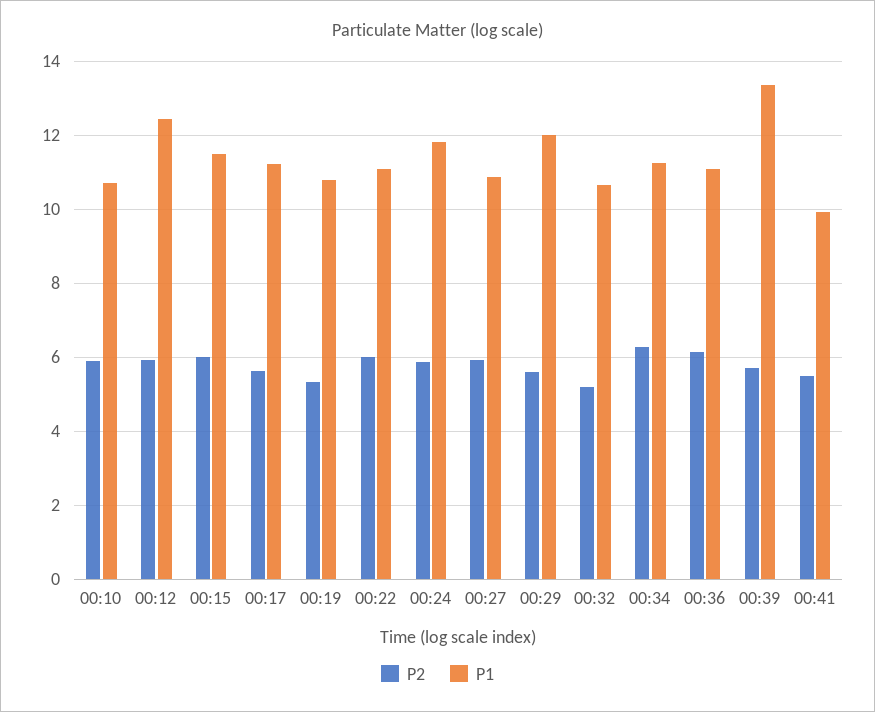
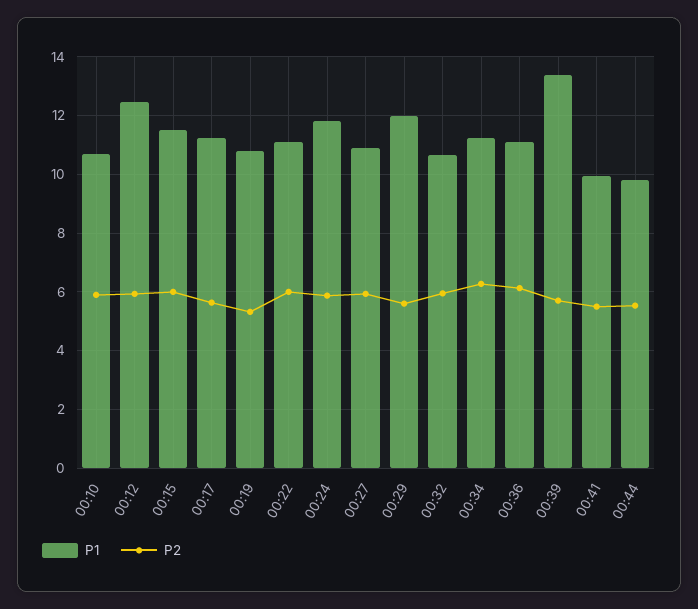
P2, 00:32: 5.2 -> 6
P1, 00:44: none -> 9.75
P2, 00:44: none -> 5.5

